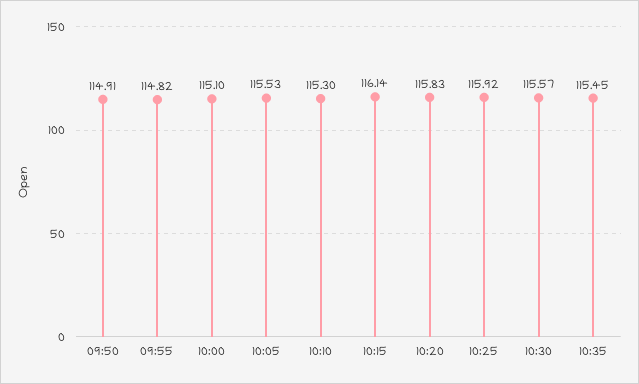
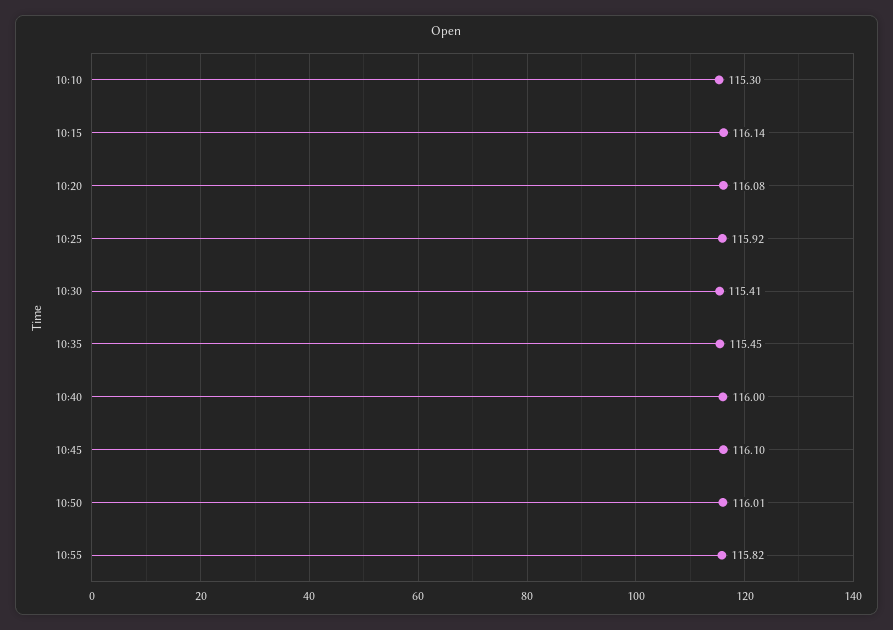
09:50: 114.91 -> none
09:55: 114.82 -> none
10:00: 115.1 -> none
10:05: 115.53 -> none
10:20: 115.83 -> 116.08
10:30: 115.57 -> 115.41
10:40: none -> 116
10:45: none -> 116.1
10:50: none -> 116.01
10:55: none -> 115.82

